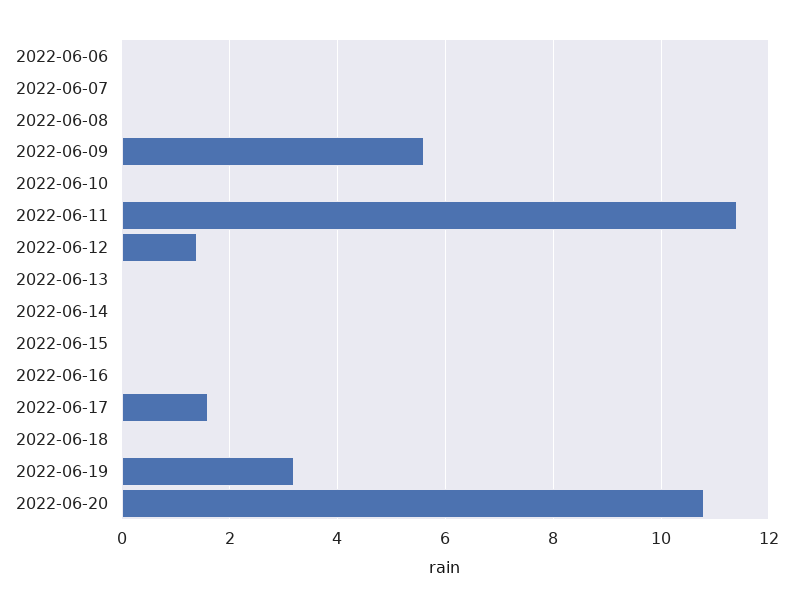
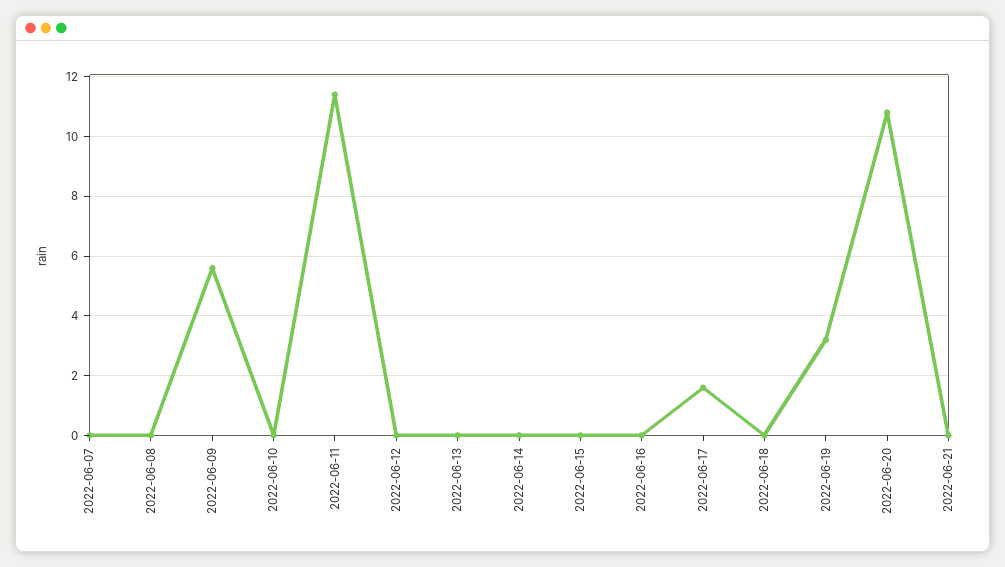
2022-06-06: 0 -> none
2022-06-12: 1.5 -> 0
2022-06-21: none -> 0

